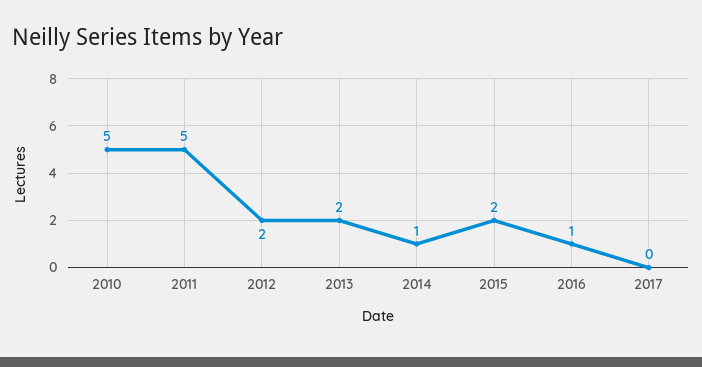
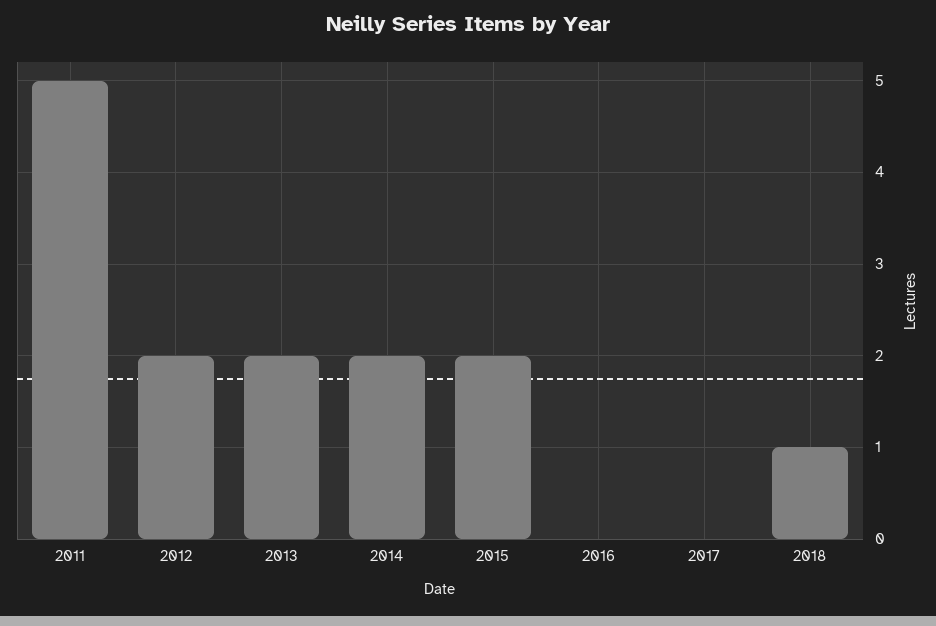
2010: 5 -> none
2014: 1 -> 2
2016: 1 -> 0
2018: none -> 1

